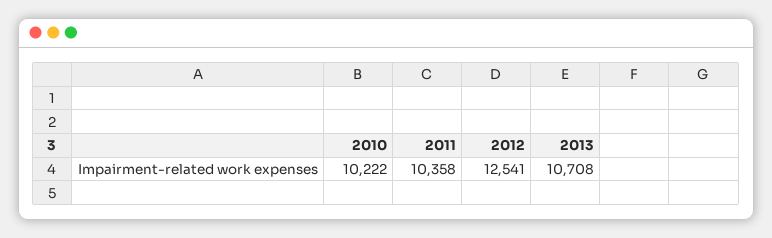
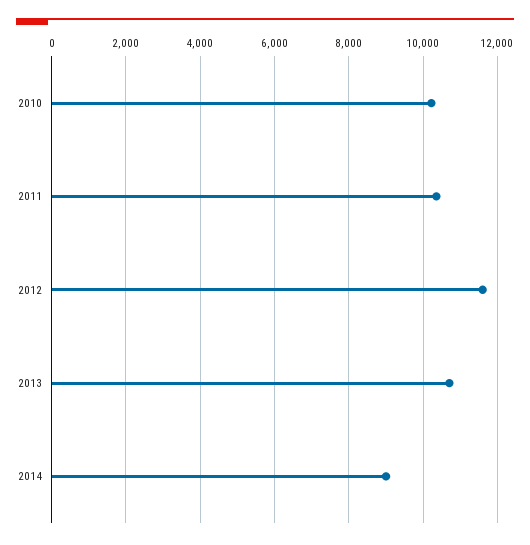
2012: 12541 -> 11600
2014: none -> 9000

